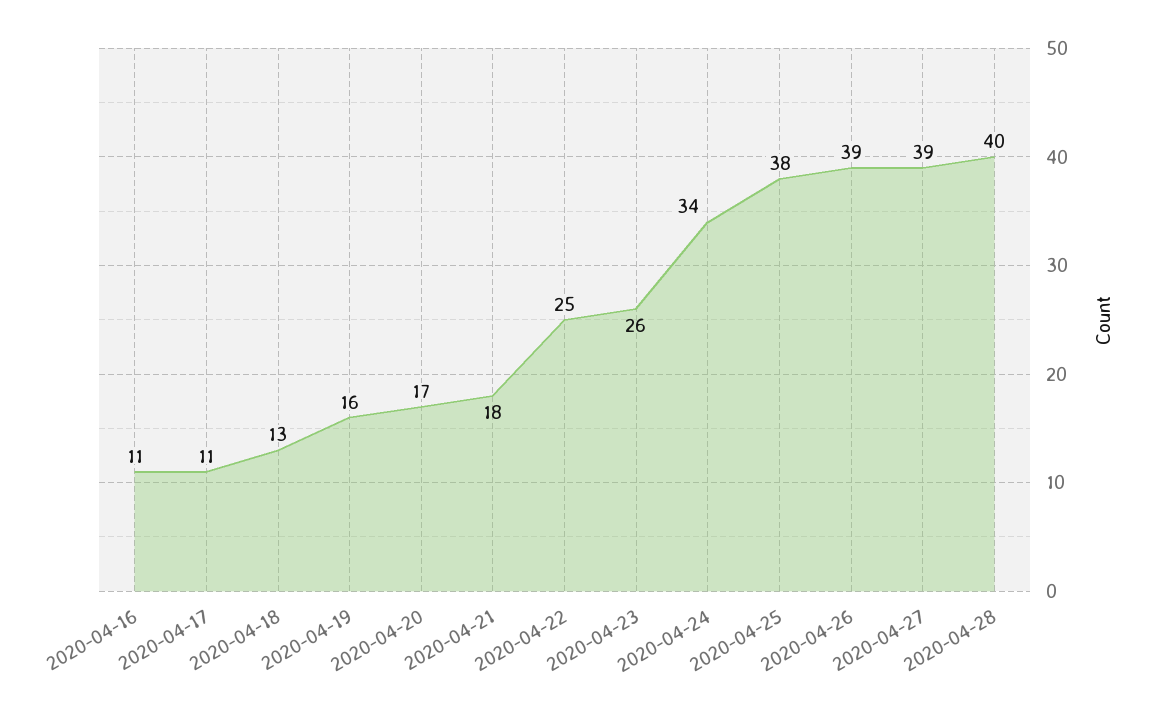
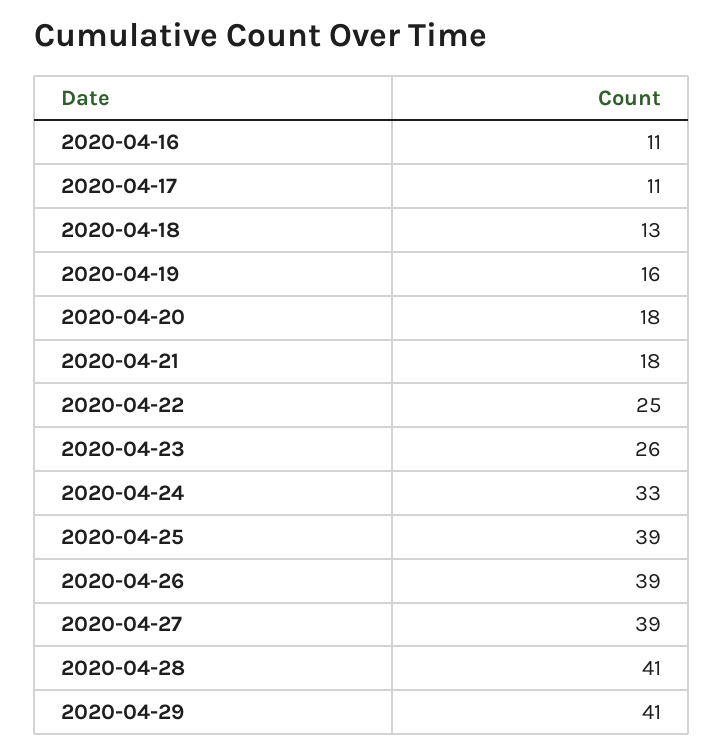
2020-04-20: 17 -> 18
2020-04-24: 34 -> 33
2020-04-25: 38 -> 39
2020-04-28: 40 -> 41
2020-04-29: none -> 41

